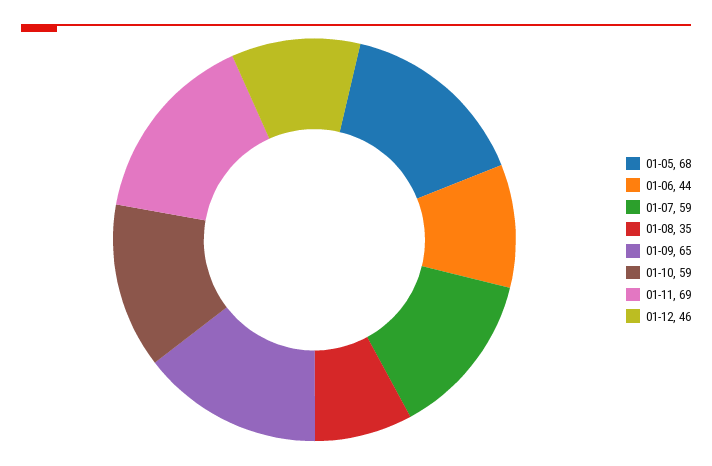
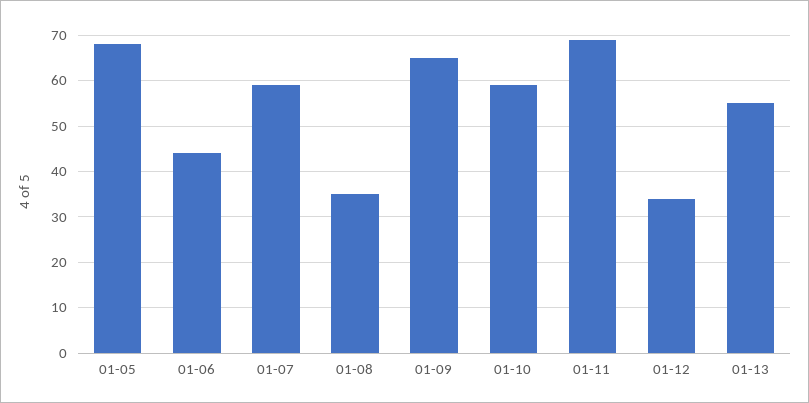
01-12: 46 -> 35
01-13: none -> 55

